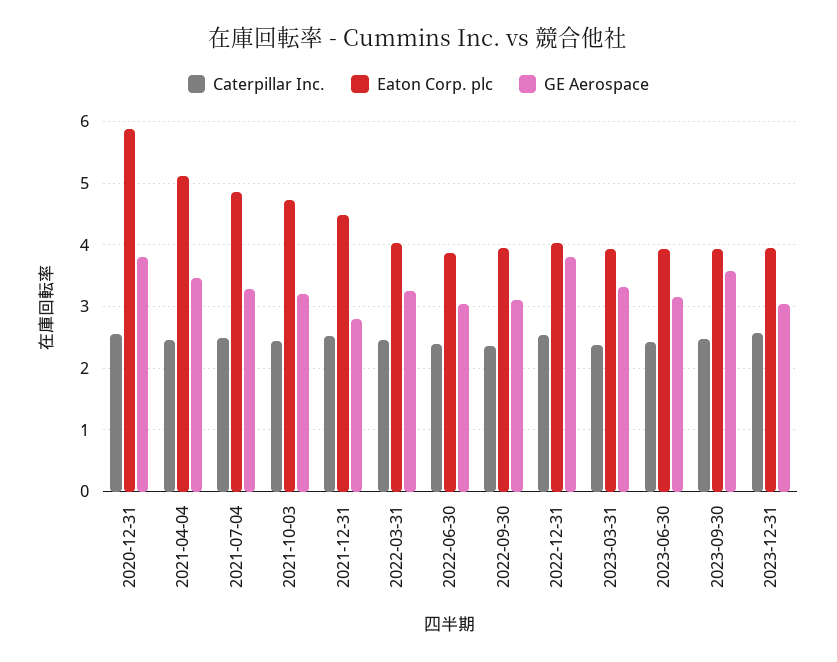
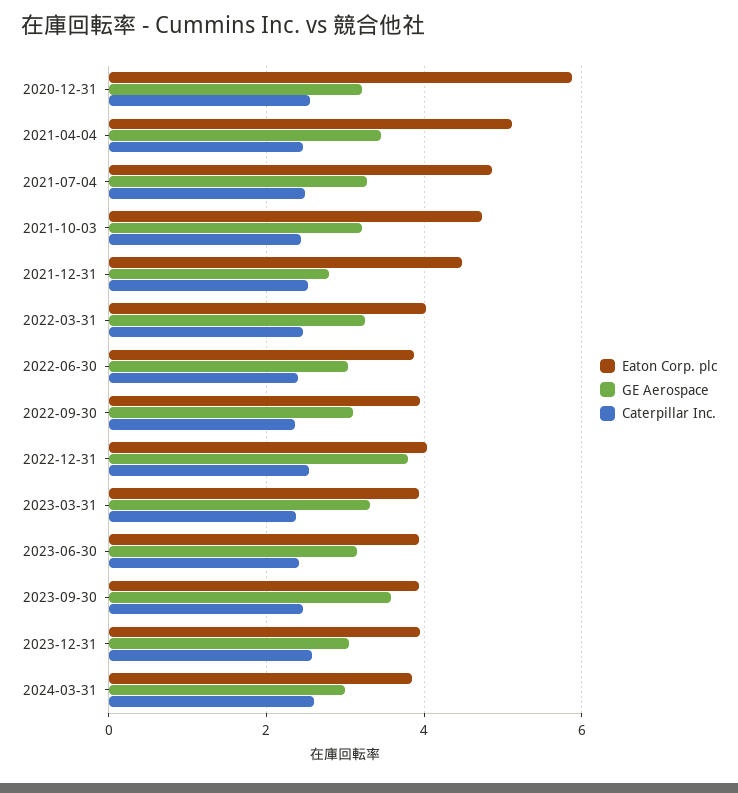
GE Aerospace, 2020-12-31: 3.8 -> 3.2
Eaton Corp. plc, 2024-03-31: none -> 3.8
GE Aerospace, 2024-03-31: none -> 3
Caterpillar Inc., 2024-03-31: none -> 2.6

